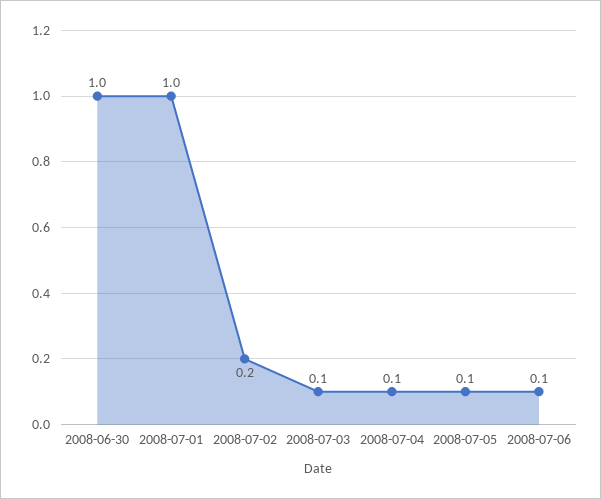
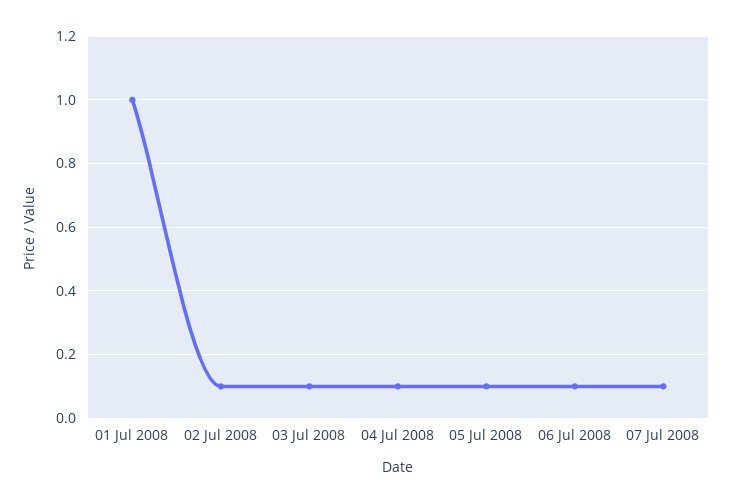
2008-06-30: 1 -> none
2008-07-02: 0.2 -> 0.1
07 Jul 2008: none -> 0.1

